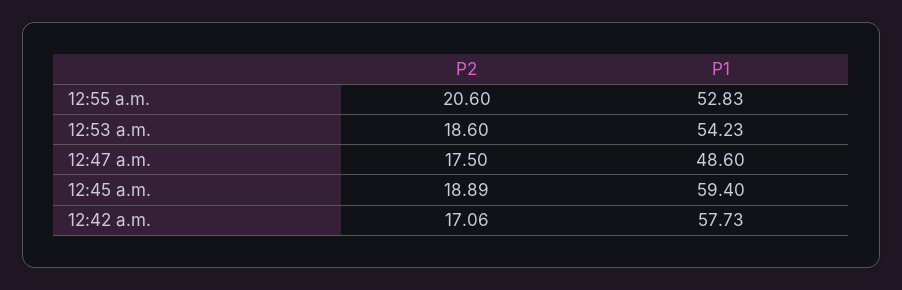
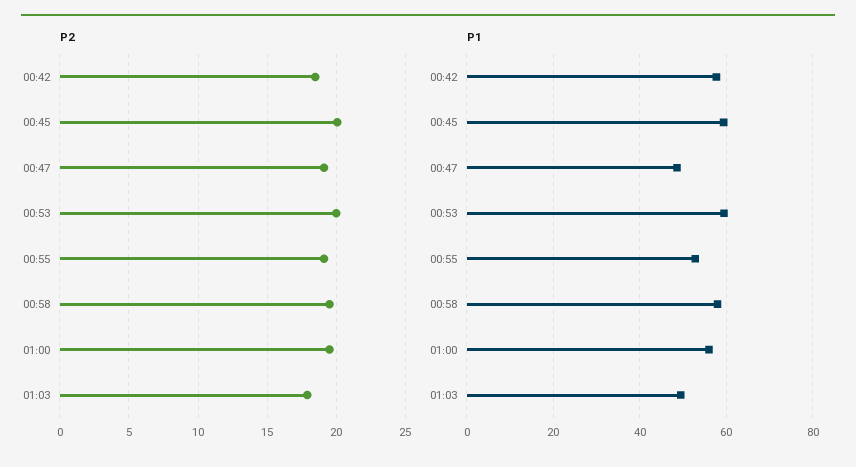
P2, 12:55 a.m.: 20.6 -> 19
P2, 12:53 a.m.: 18.6 -> 20
P1, 12:53 a.m.: 54.23 -> 60
P2, 12:47 a.m.: 17.5 -> 19
P2, 12:45 a.m.: 18.89 -> 20
P2, 12:42 a.m.: 17.06 -> 18.5
P2, 00:58: none -> 19.5
P2, 01:00: none -> 19.5
P2, 01:03: none -> 18
P1, 00:58: none -> 58
P1, 01:00: none -> 56
P1, 01:03: none -> 50

